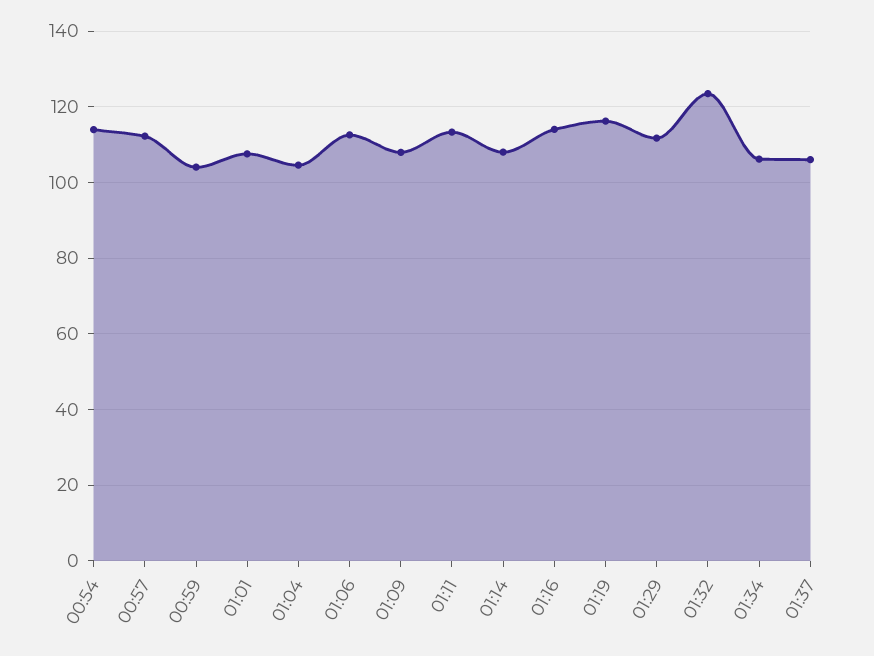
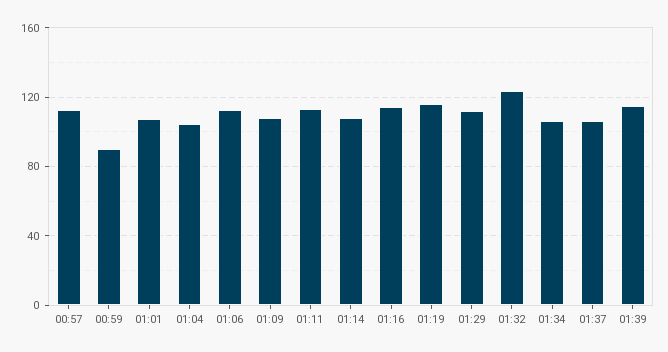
00:54: 114 -> none
00:59: 104 -> 90
01:39: none -> 115

